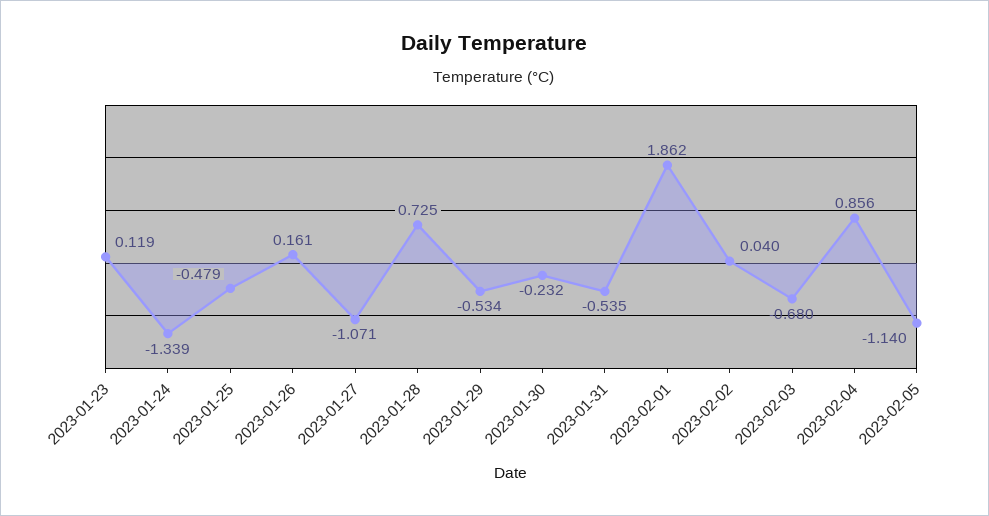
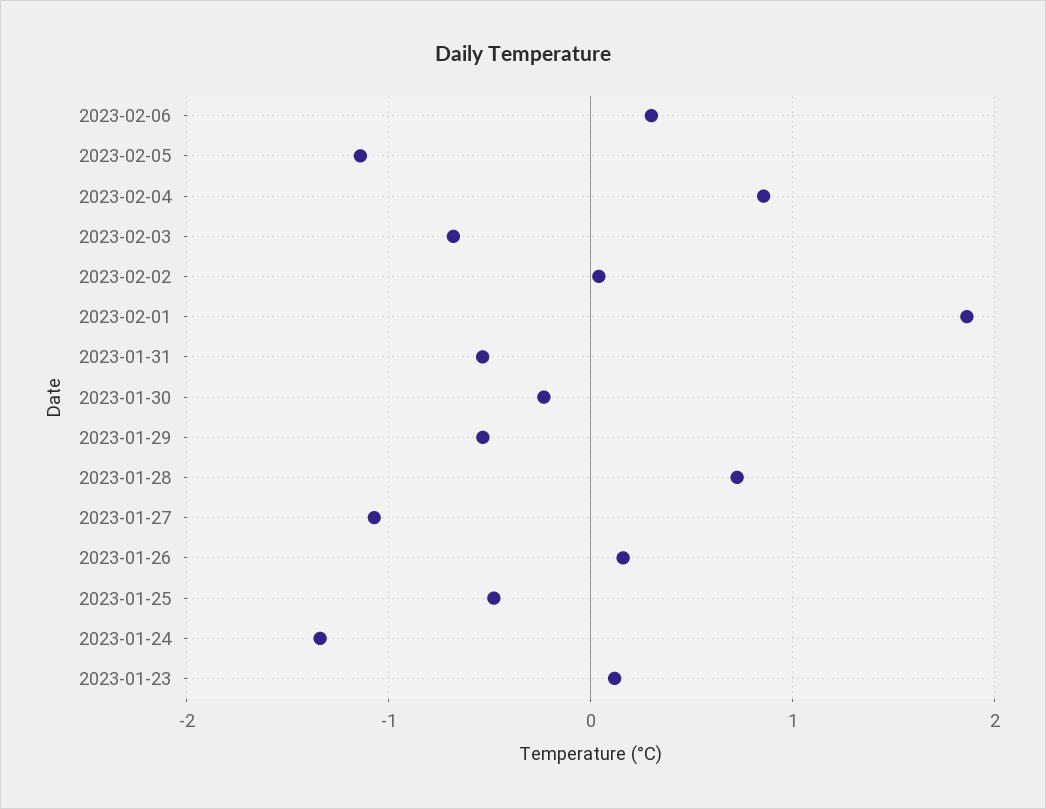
2023-02-06: none -> 0.3

